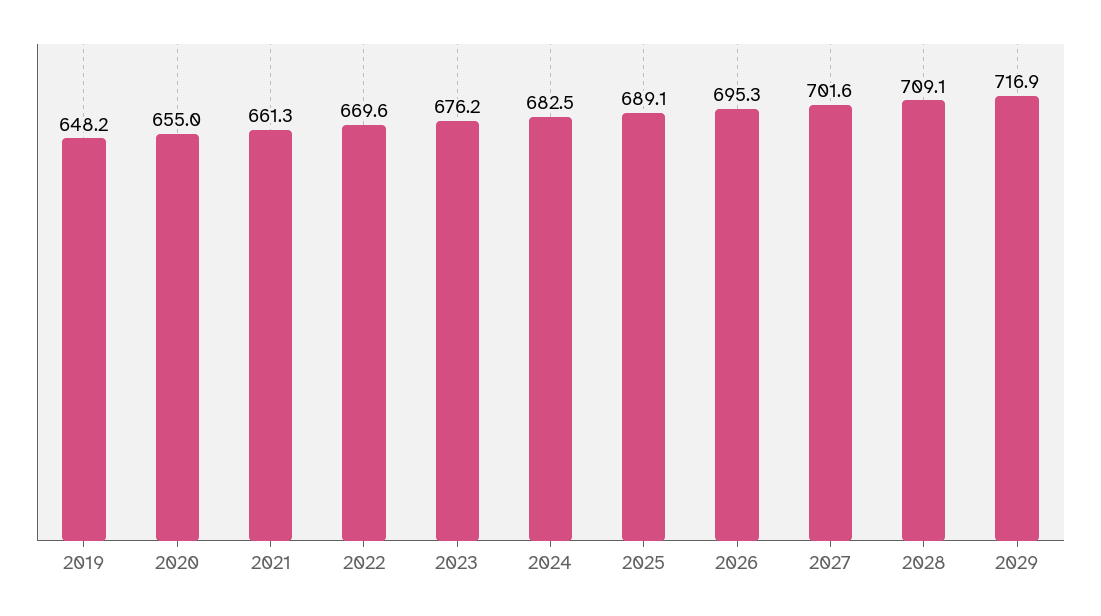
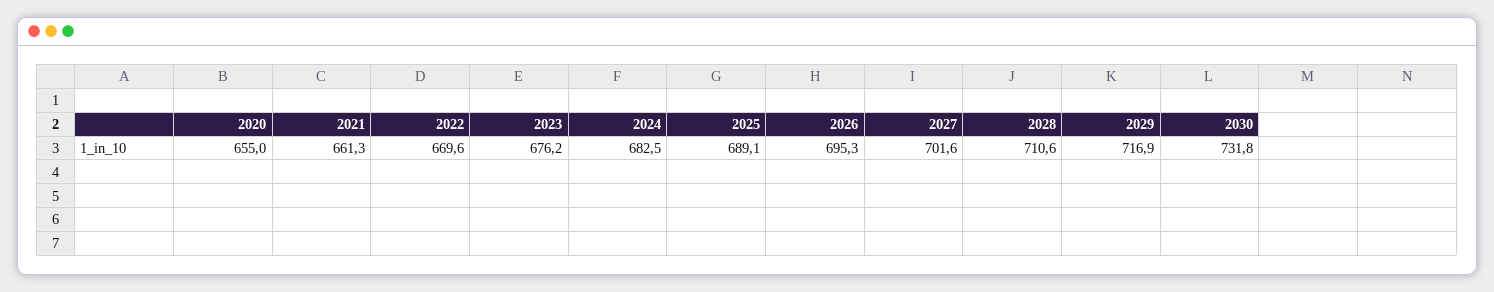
2019: 648.2 -> none
2028: 709.1 -> 710.6
2030: none -> 731.8

